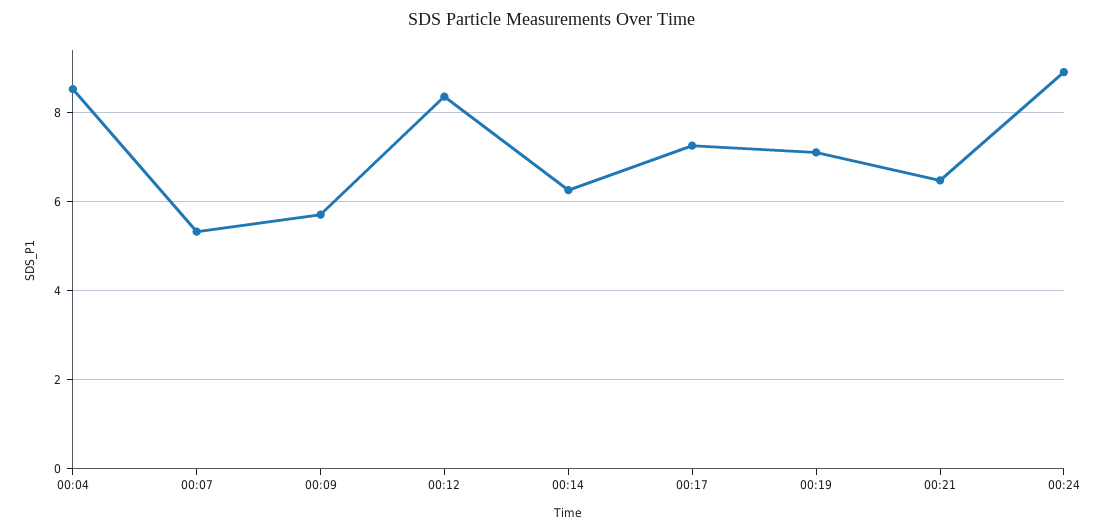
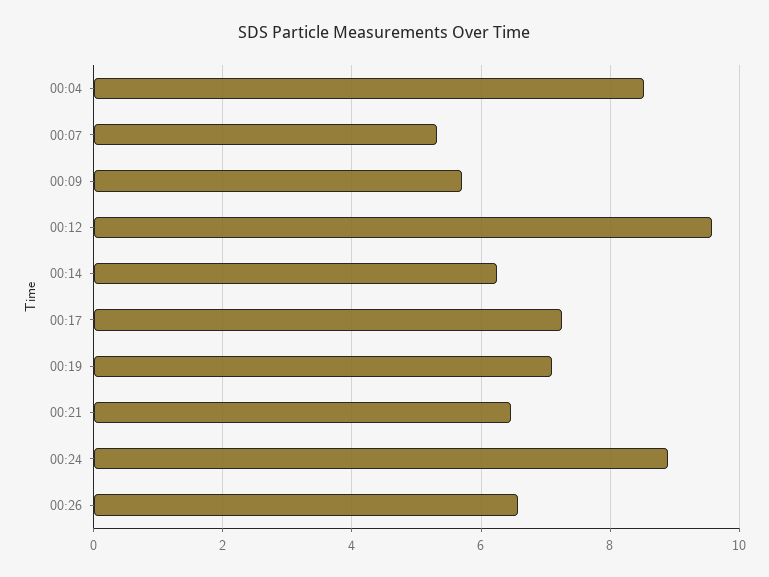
00:12: 8.4 -> 9.6
00:26: none -> 6.6

